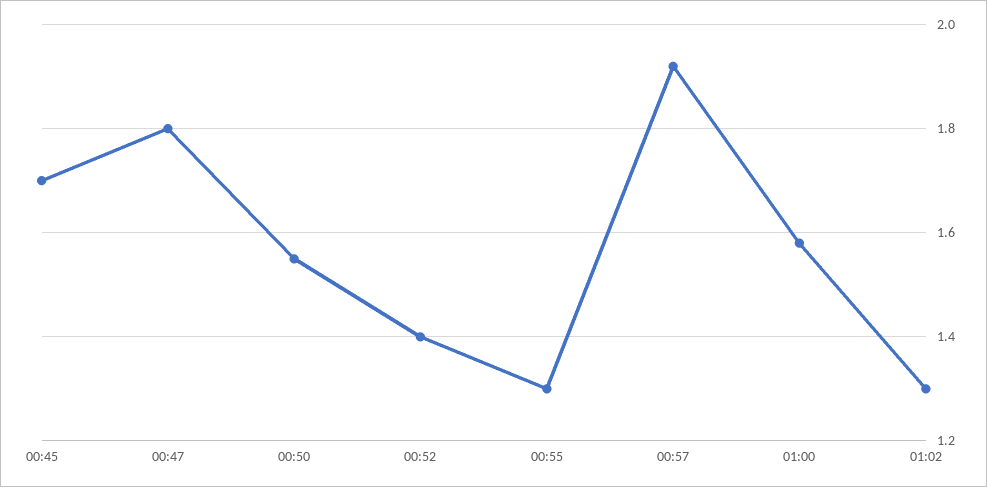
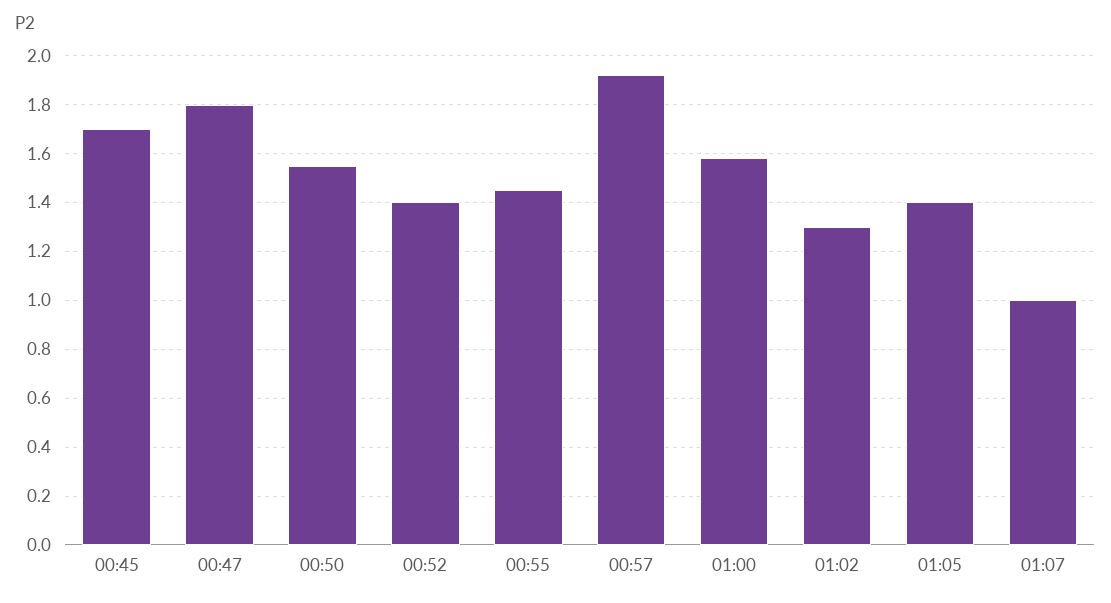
00:55: 1.3 -> 1.45
01:05: none -> 1.4
01:07: none -> 1

